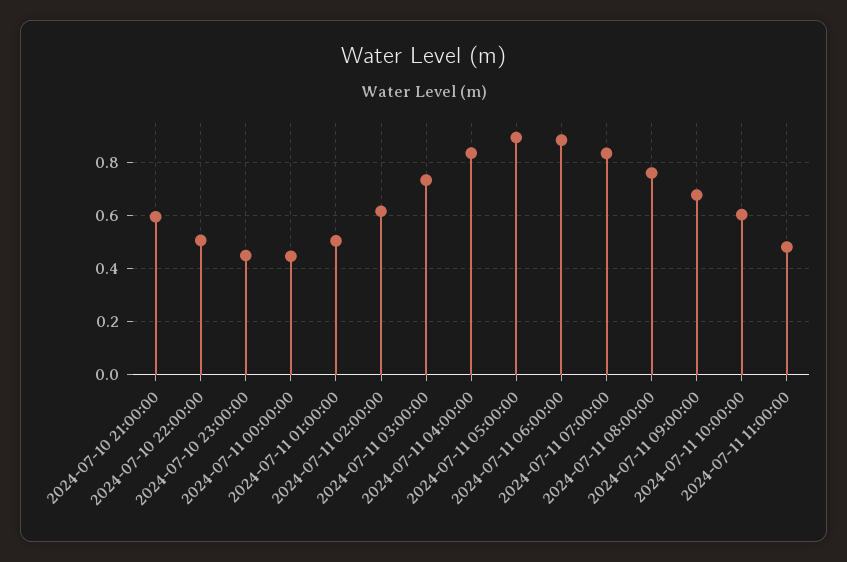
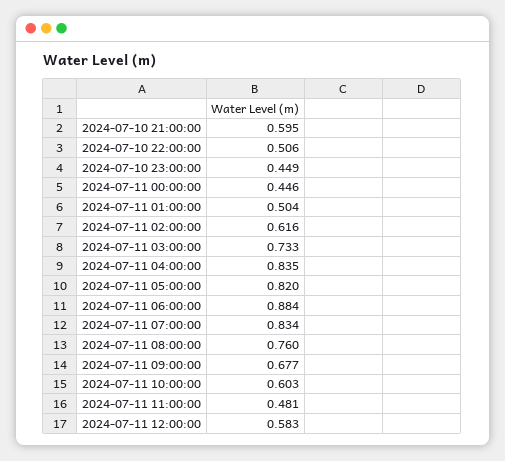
2024-07-11 05:00:00: 0.9 -> 0.82
2024-07-11 12:00:00: none -> 0.583

